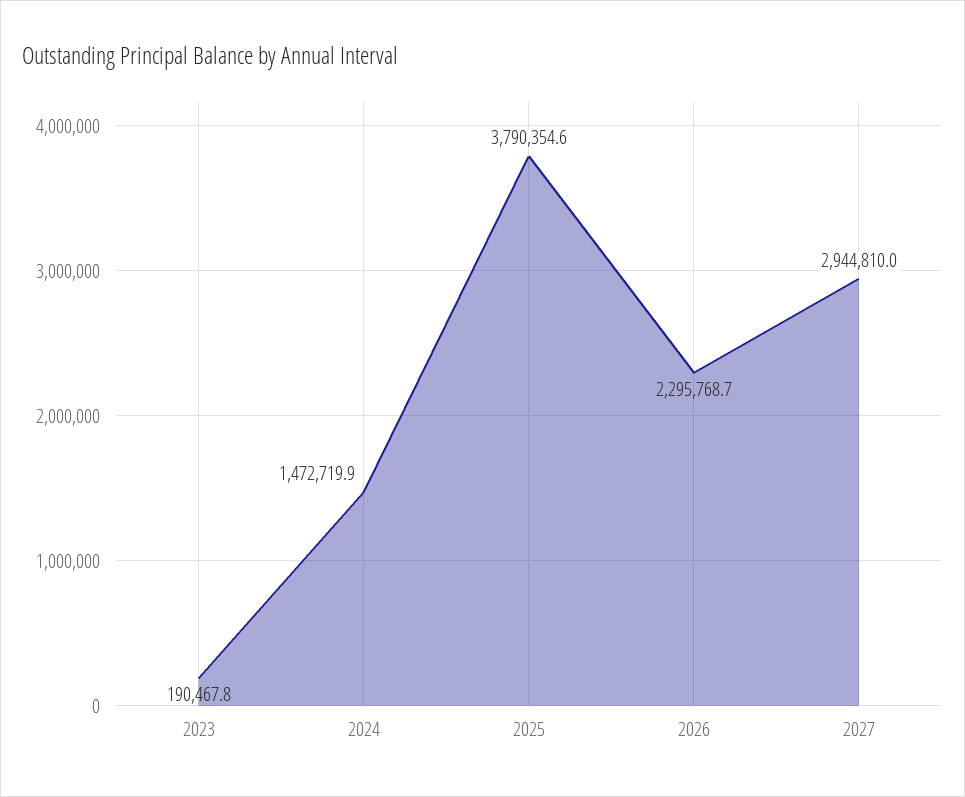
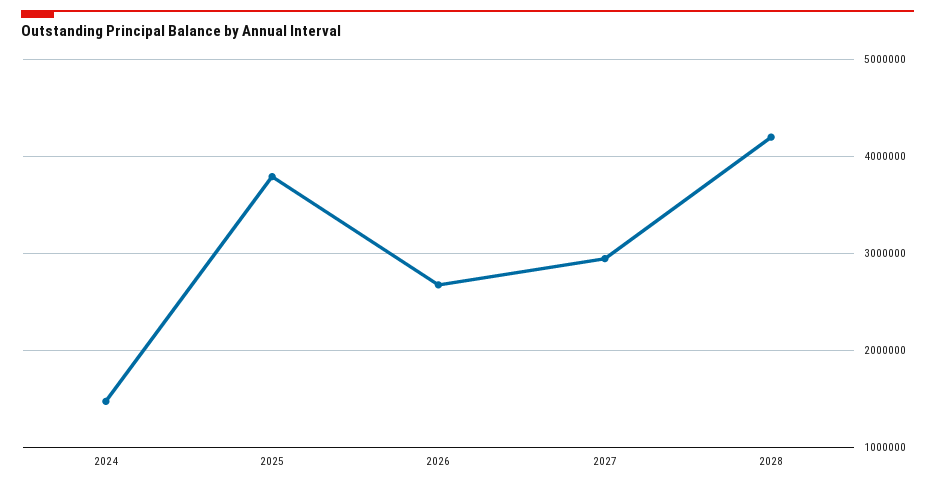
2023: 190467.8 -> none
2026: 2295768.7 -> 2700000
2028: none -> 4200000

